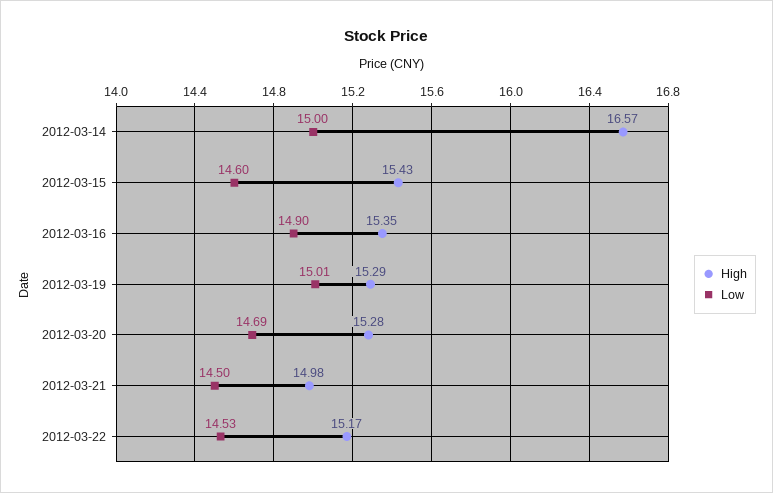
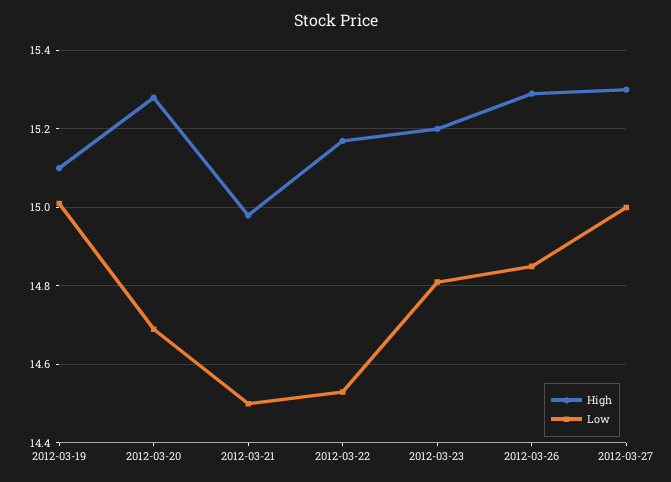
High, 2012-03-14: 16.57 -> none
Low, 2012-03-14: 15 -> none
High, 2012-03-15: 15.43 -> none
Low, 2012-03-15: 14.6 -> none
High, 2012-03-16: 15.35 -> none
Low, 2012-03-16: 14.9 -> none
High, 2012-03-19: 15.29 -> 15.1
High, 2012-03-23: none -> 15.2
Low, 2012-03-23: none -> 14.8
High, 2012-03-26: none -> 15.3
Low, 2012-03-26: none -> 14.85
High, 2012-03-27: none -> 15.3
Low, 2012-03-27: none -> 15

